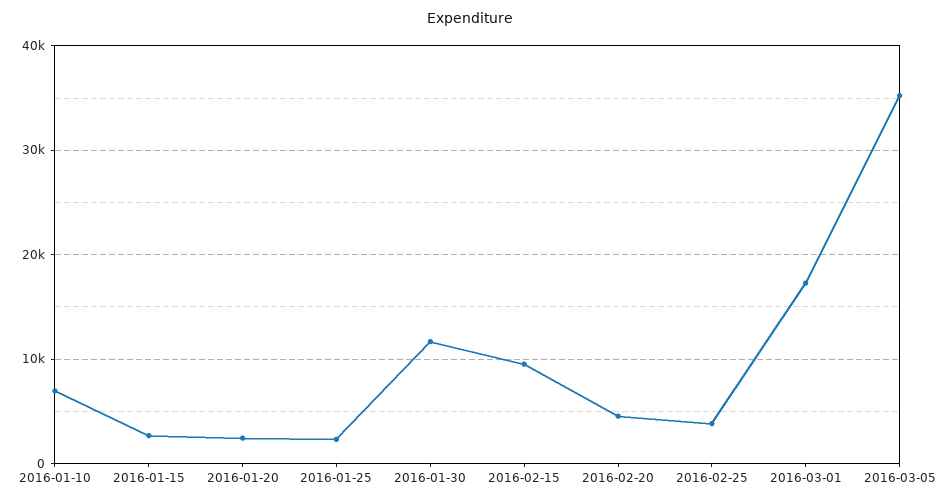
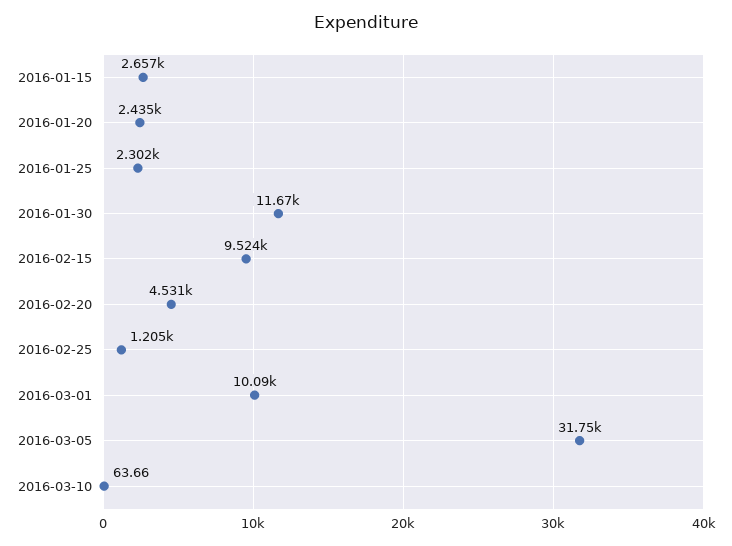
2016-01-10: 7000 -> none
2016-02-25: 4000 -> 1205
2016-03-01: 17000 -> 10090
2016-03-05: 35000 -> 31750
2016-03-10: none -> 63.66

